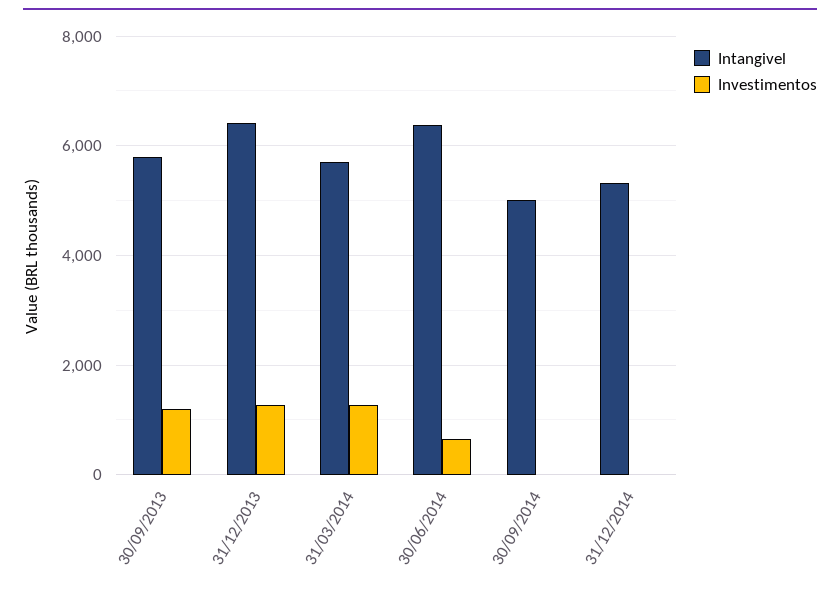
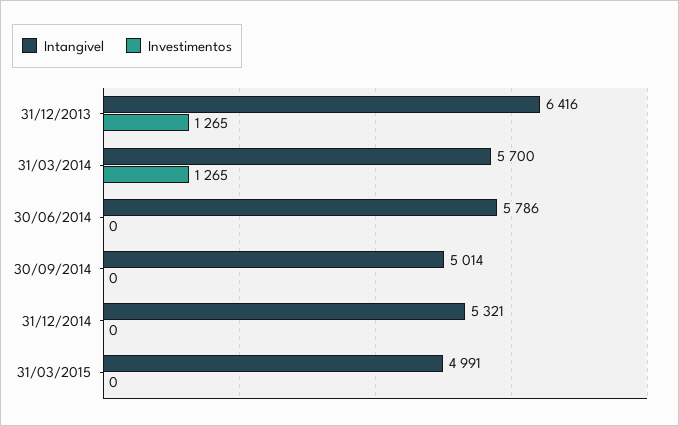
Intangivel, 30/09/2013: 5800 -> none
Investimentos, 30/09/2013: 1200 -> none
Intangivel, 30/06/2014: 6400 -> 5786
Investimentos, 30/06/2014: 600 -> 0
Intangivel, 31/03/2015: none -> 4991
Investimentos, 31/03/2015: none -> 0

